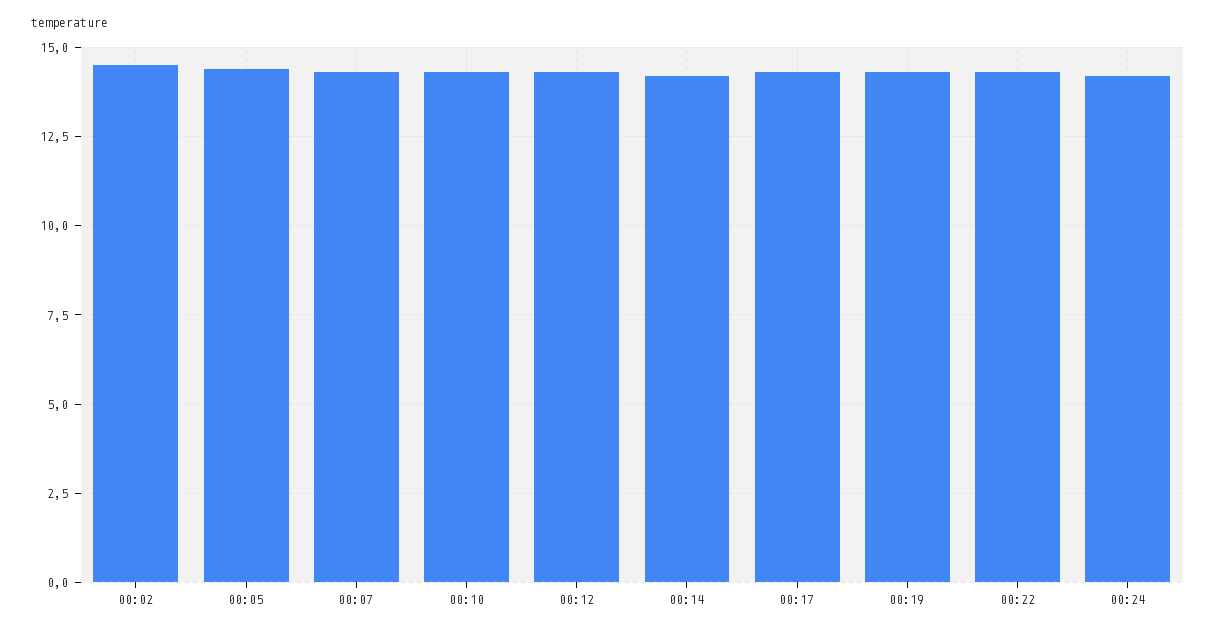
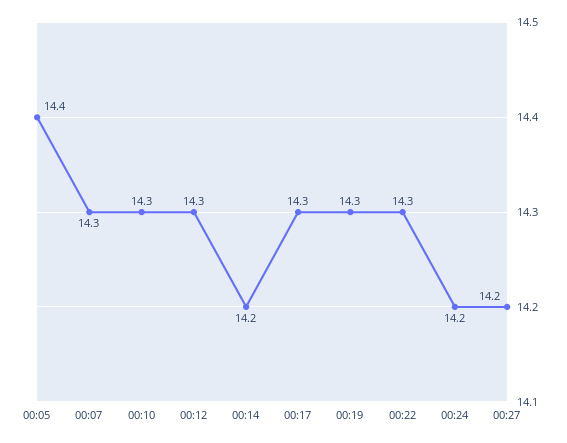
00:02: 14.5 -> none
00:27: none -> 14.2

